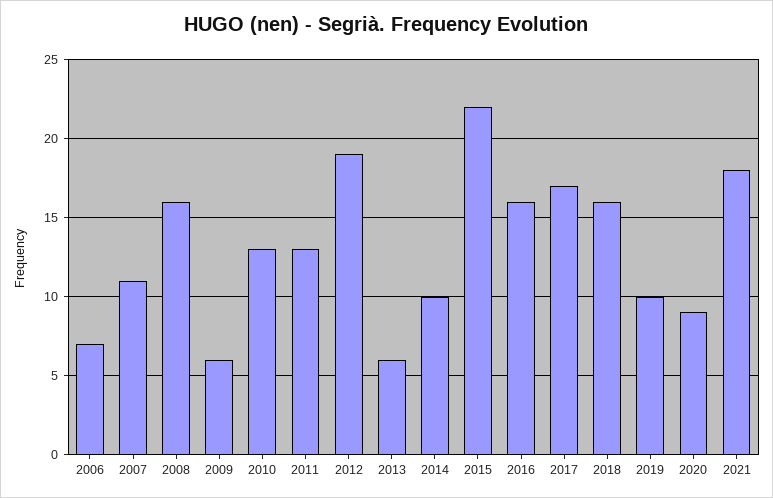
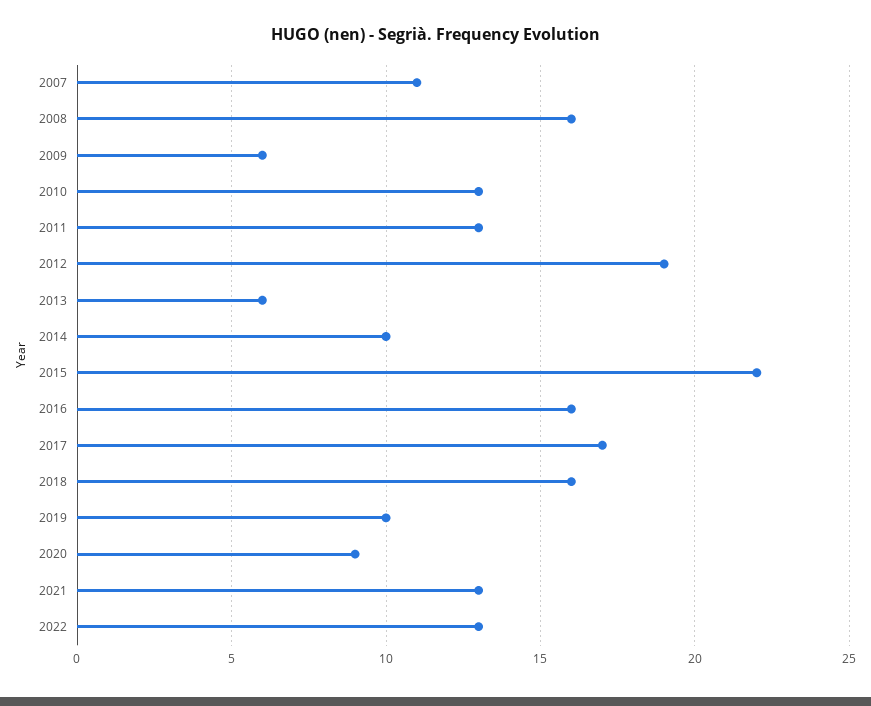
2006: 7 -> none
2021: 18 -> 13
2022: none -> 13

